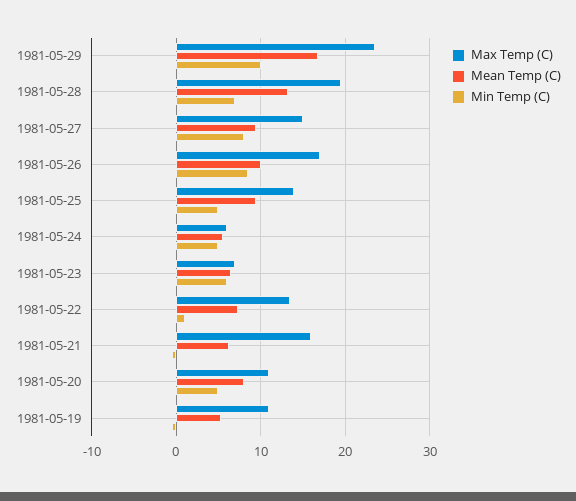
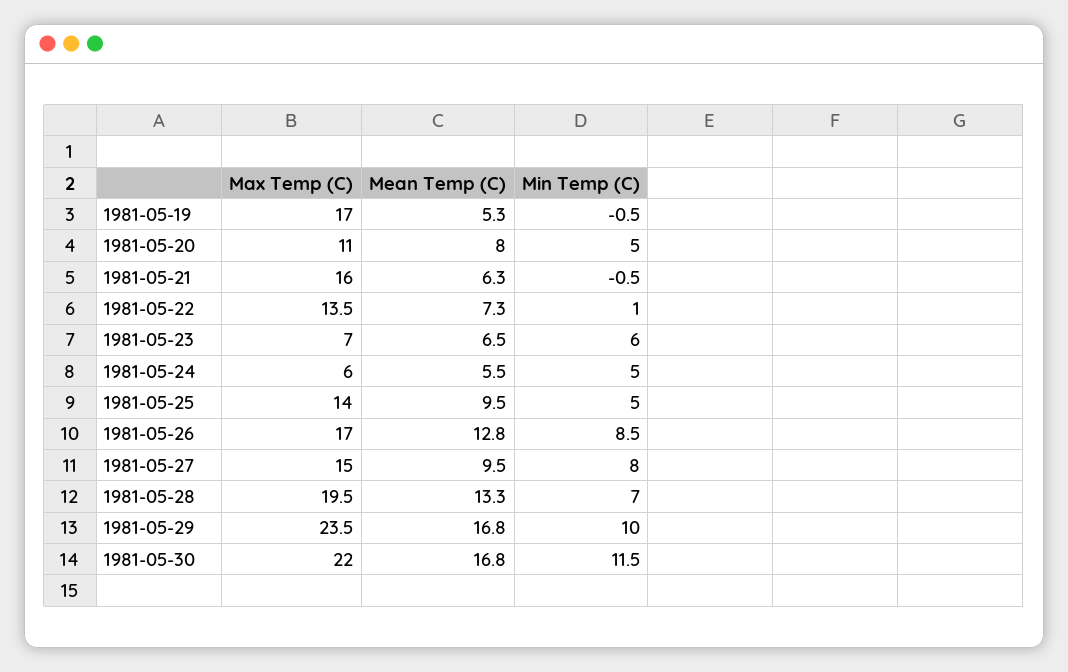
Mean Temp (C), 1981-05-26: 10 -> 12.8
Max Temp (C), 1981-05-19: 11 -> 17
Max Temp (C), 1981-05-30: none -> 22
Mean Temp (C), 1981-05-30: none -> 16.8
Min Temp (C), 1981-05-30: none -> 11.5

